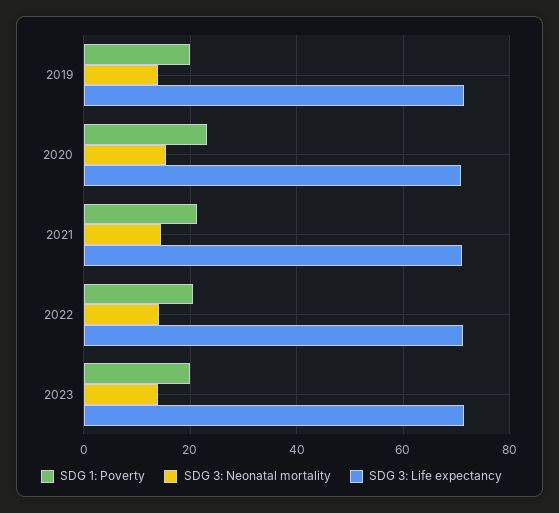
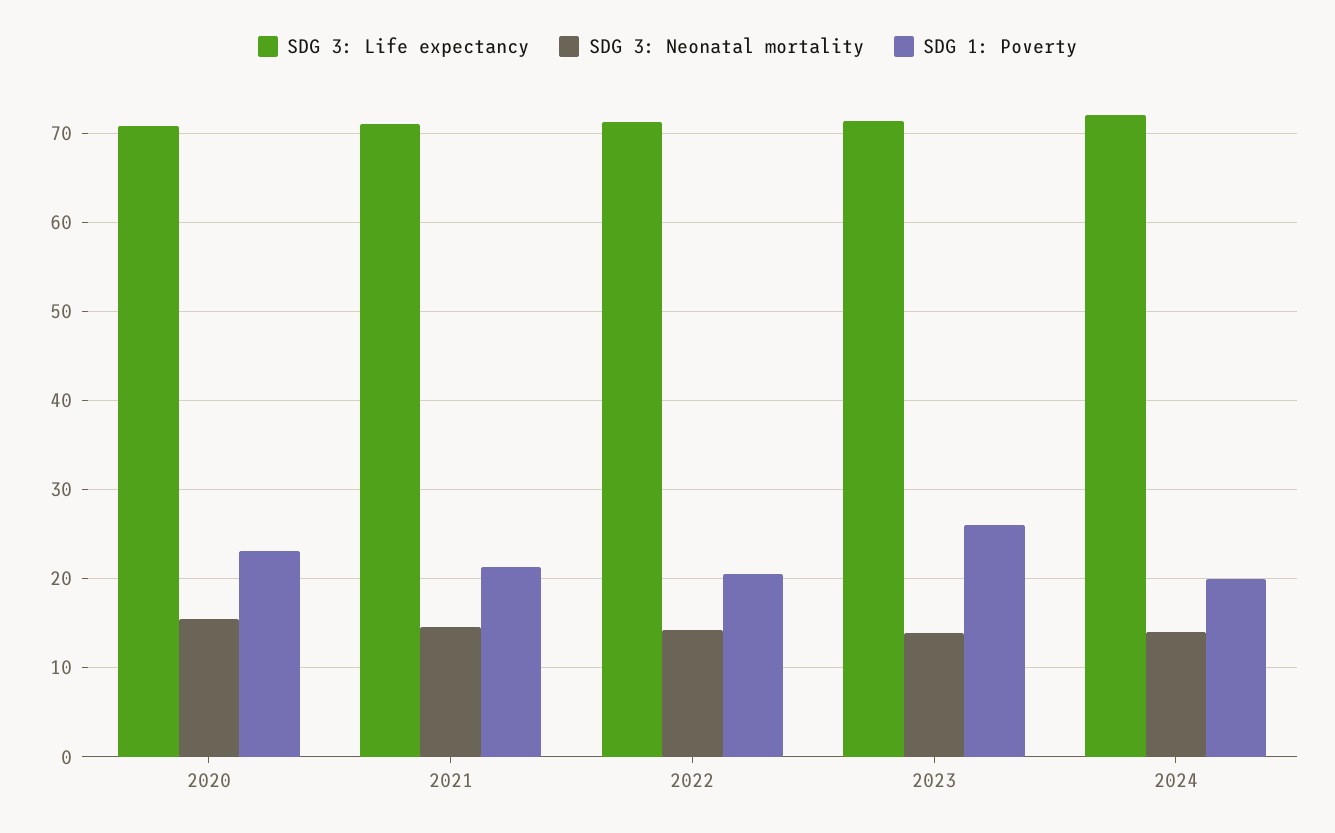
SDG 1: Poverty, 2019: 20 -> none
SDG 3: Neonatal mortality, 2019: 14 -> none
SDG 3: Life expectancy, 2019: 72 -> none
SDG 1: Poverty, 2023: 20 -> 26
SDG 3: Life expectancy, 2024: none -> 72
SDG 3: Neonatal mortality, 2024: none -> 14
SDG 1: Poverty, 2024: none -> 20

